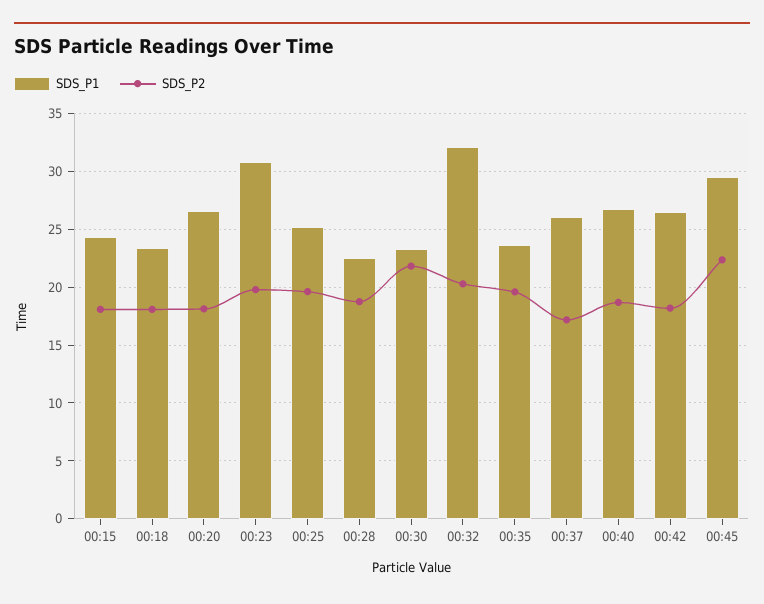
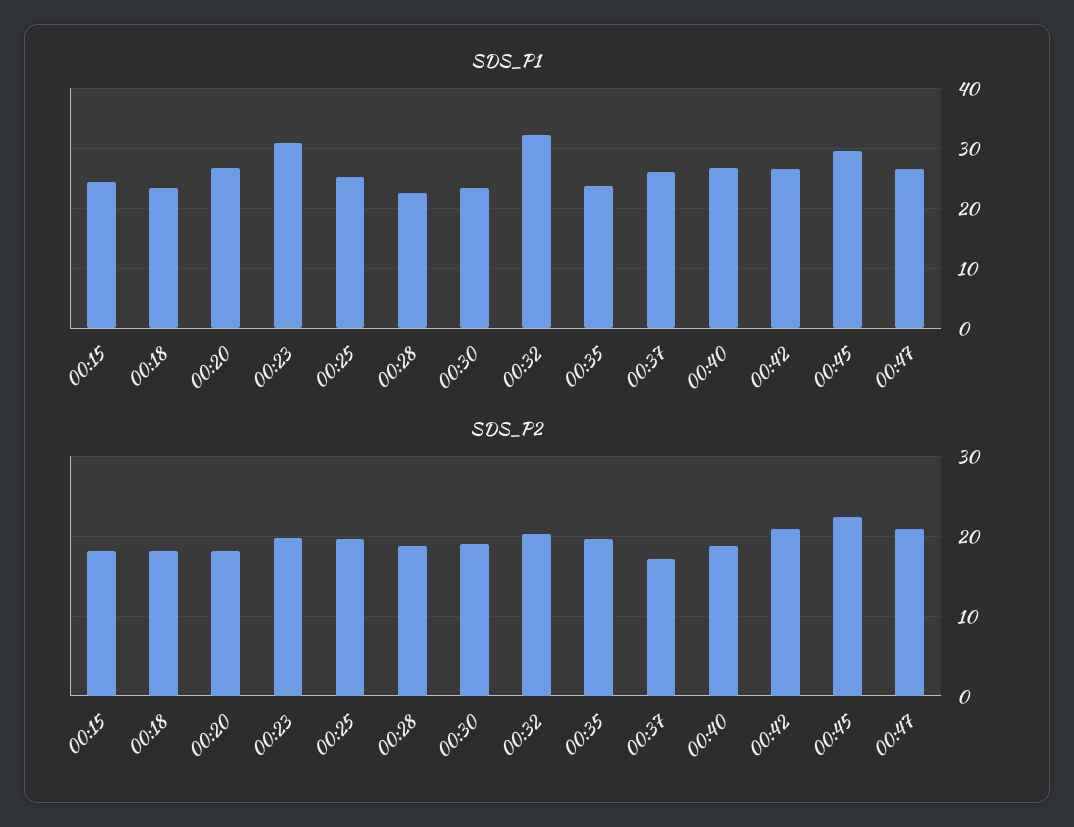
SDS_P2, 00:30: 22 -> 19
SDS_P2, 00:42: 18 -> 21
SDS_P1, 00:47: none -> 26
SDS_P2, 00:47: none -> 21

